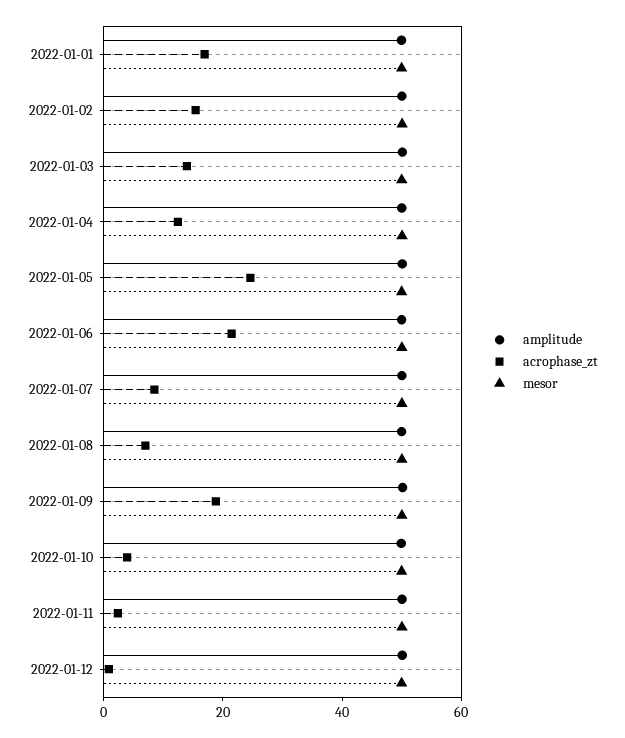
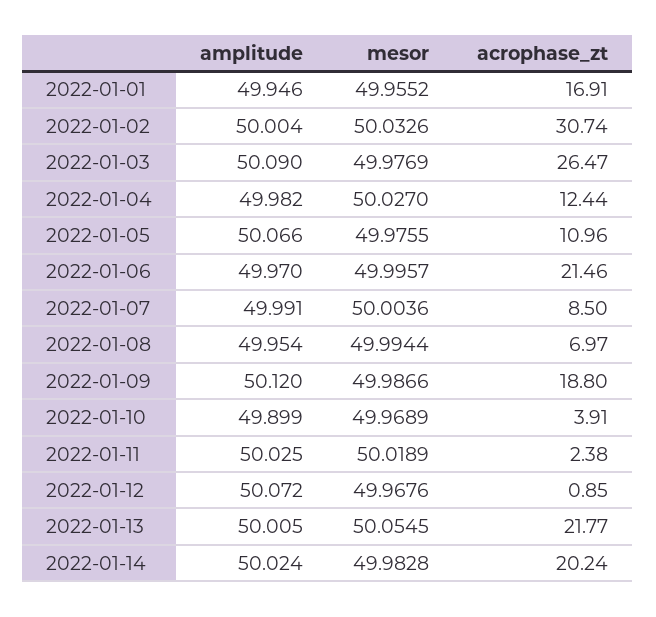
acrophase_zt, 2022-01-02: 15 -> 30.74
acrophase_zt, 2022-01-03: 15 -> 26.47
acrophase_zt, 2022-01-05: 25 -> 10.96
amplitude, 2022-01-13: none -> 50.005
mesor, 2022-01-13: none -> 50.0545
acrophase_zt, 2022-01-13: none -> 21.77
amplitude, 2022-01-14: none -> 50.024
mesor, 2022-01-14: none -> 49.9828
acrophase_zt, 2022-01-14: none -> 20.24

